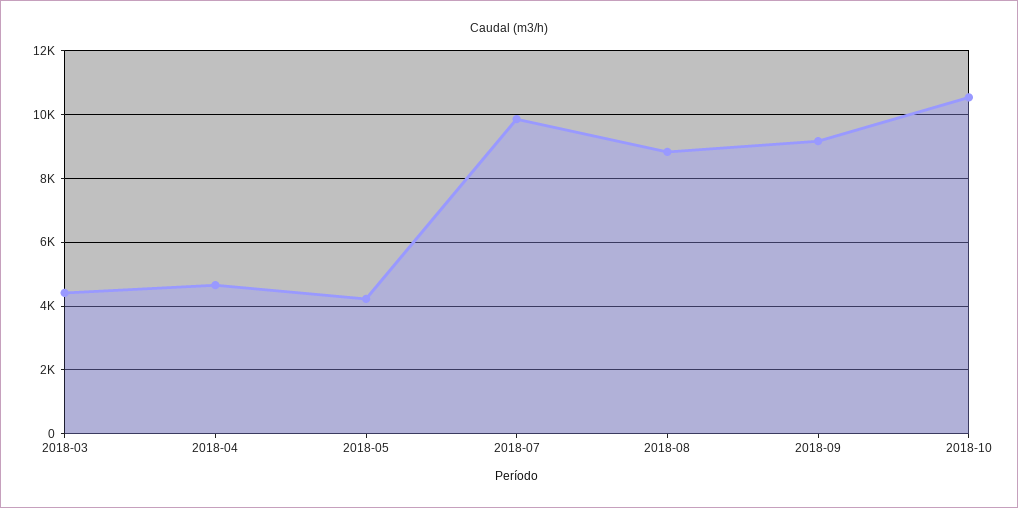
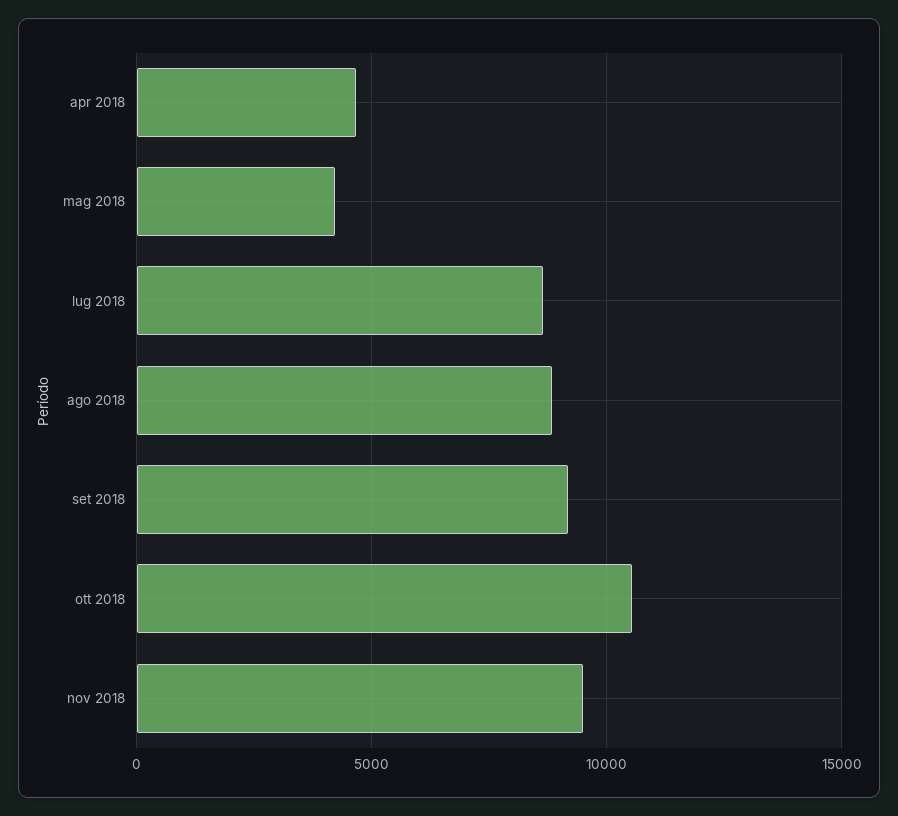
2018-03: 4400 -> none
2018-07: 9800 -> 8500
nov 2018: none -> 9500

